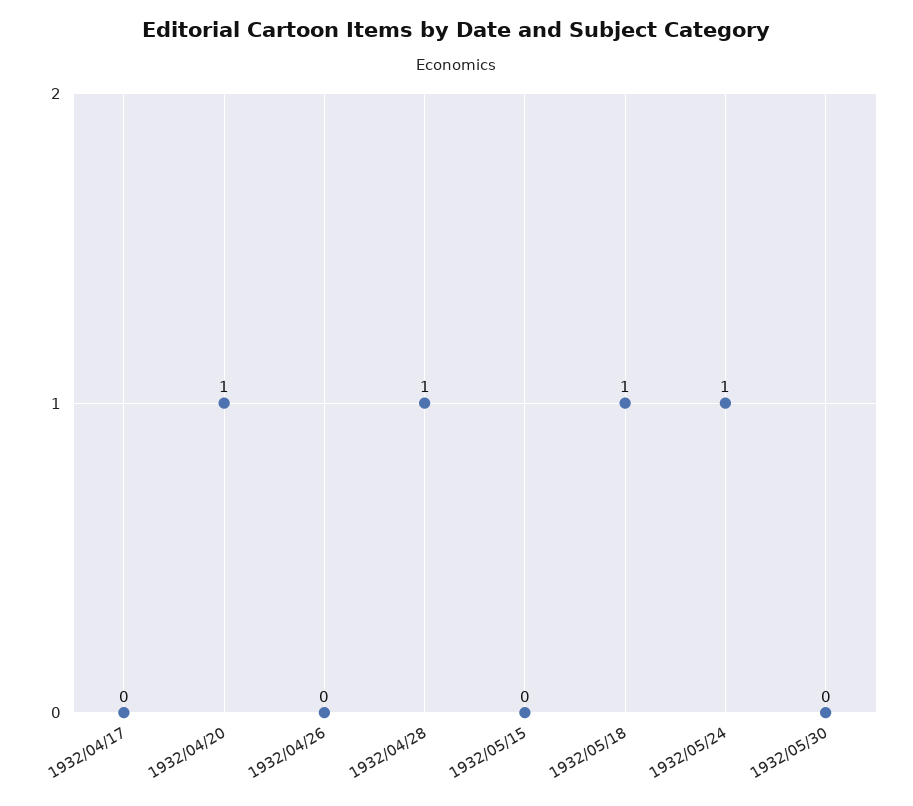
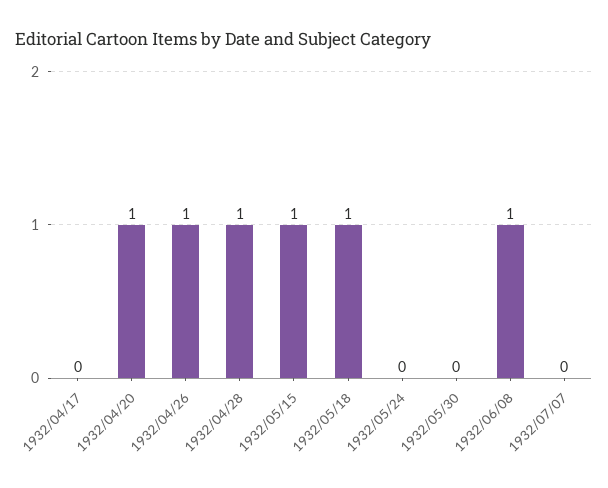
1932/04/26: 0 -> 1
1932/05/15: 0 -> 1
1932/05/24: 1 -> 0
1932/06/08: none -> 1
1932/07/07: none -> 0

